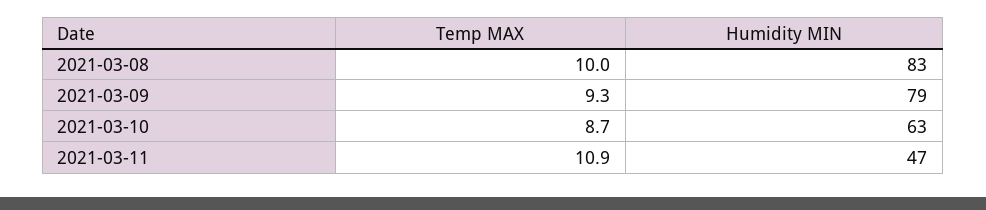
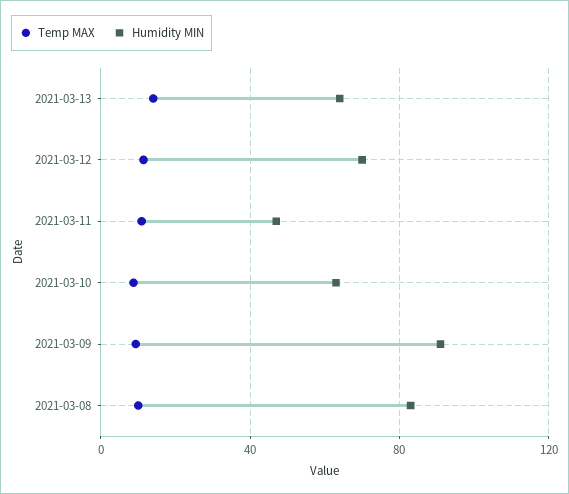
Humidity MIN, 2021-03-09: 79 -> 90
Temp MAX, 2021-03-13: none -> 15
Humidity MIN, 2021-03-13: none -> 65
Temp MAX, 2021-03-12: none -> 10
Humidity MIN, 2021-03-12: none -> 70

